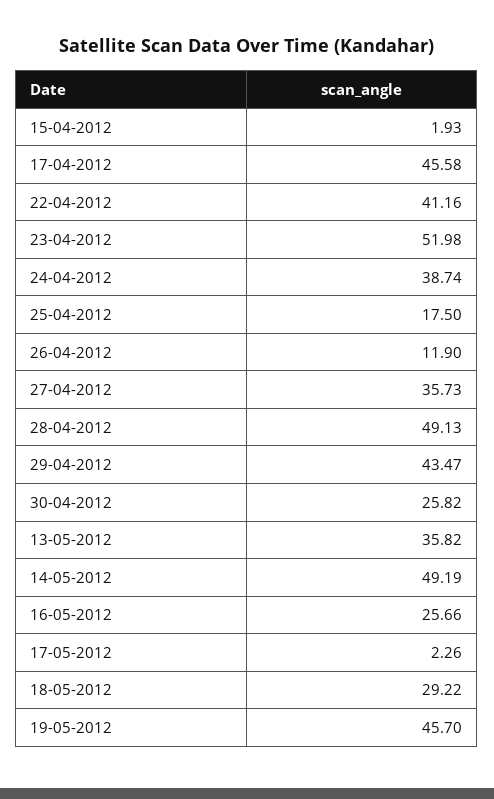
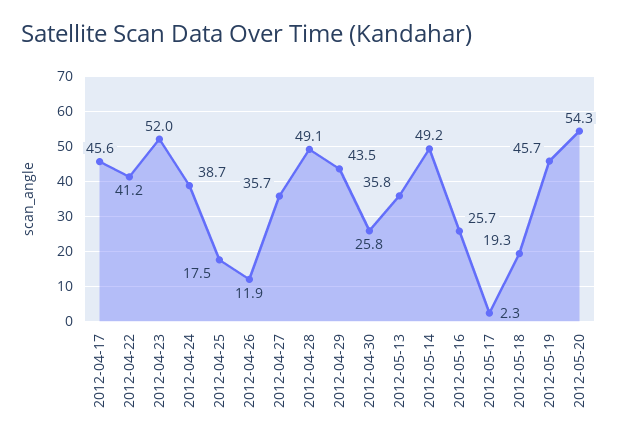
15-04-2012: 1.93 -> none
18-05-2012: 29.22 -> 19.3
2012-05-20: none -> 54.3

